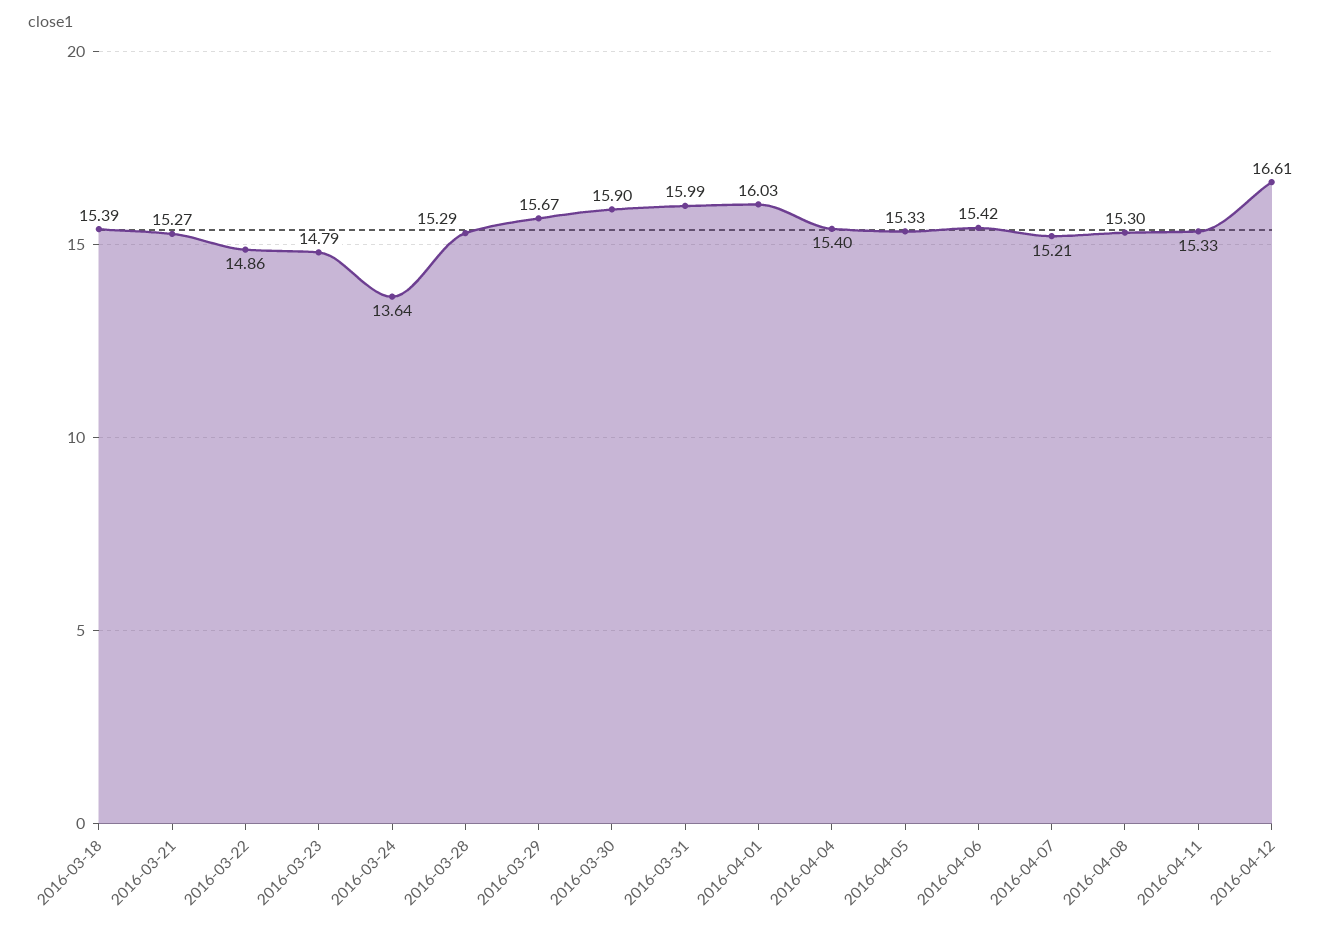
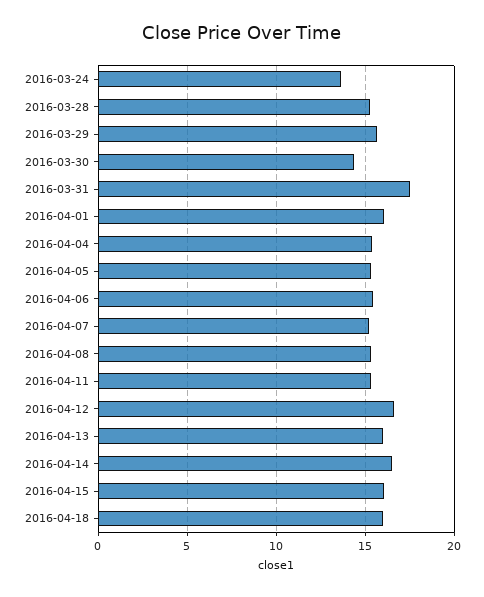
2016-03-18: 15.39 -> none
2016-03-21: 15.27 -> none
2016-03-22: 14.86 -> none
2016-03-23: 14.79 -> none
2016-03-30: 15.9 -> 14.5
2016-03-31: 15.99 -> 17.5
2016-04-13: none -> 16
2016-04-14: none -> 16.5
2016-04-15: none -> 16
2016-04-18: none -> 16

